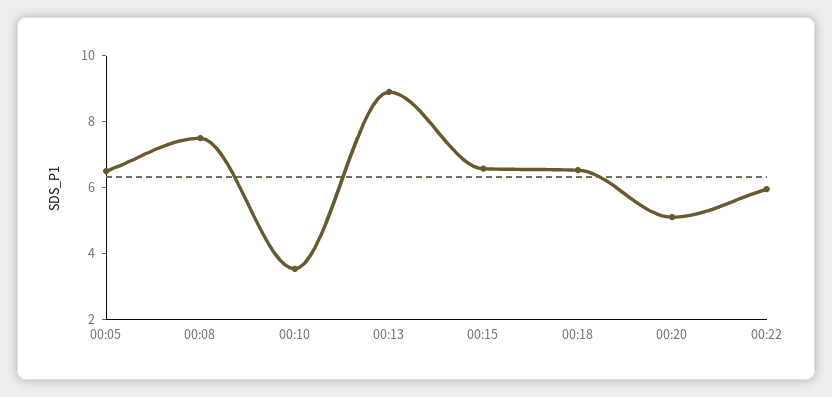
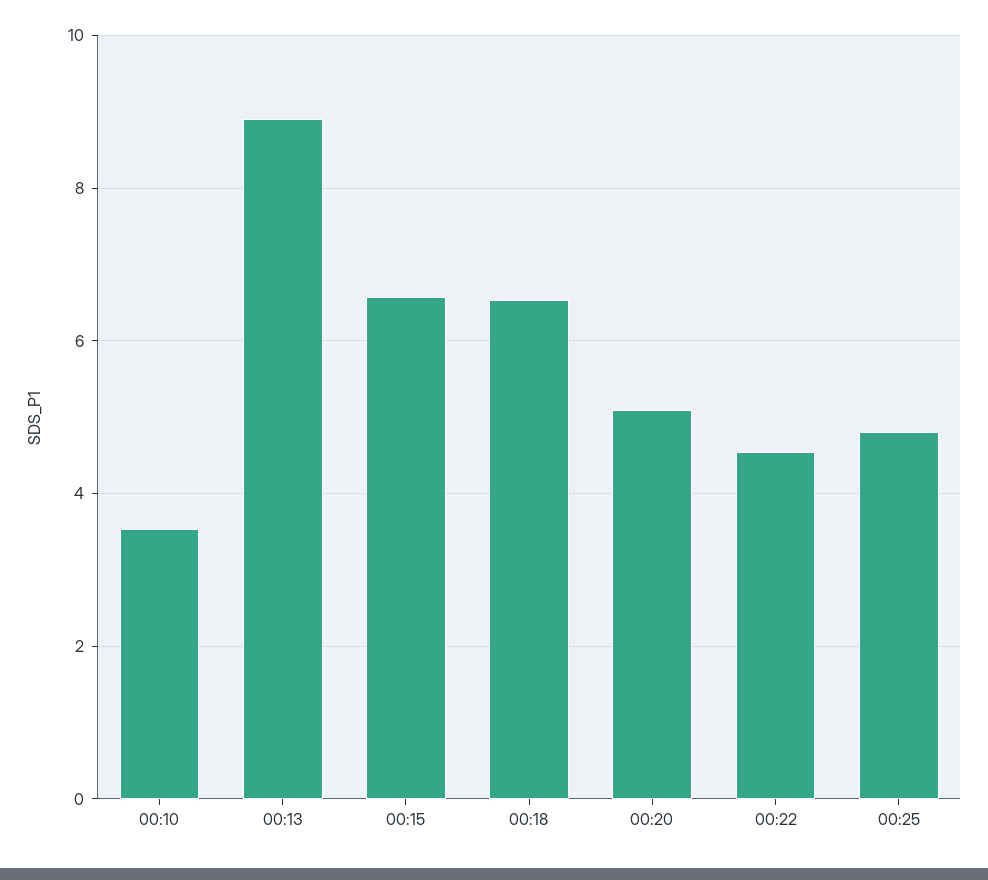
00:05: 6.5 -> none
00:08: 7.5 -> none
00:22: 6 -> 4.6
00:25: none -> 4.8

